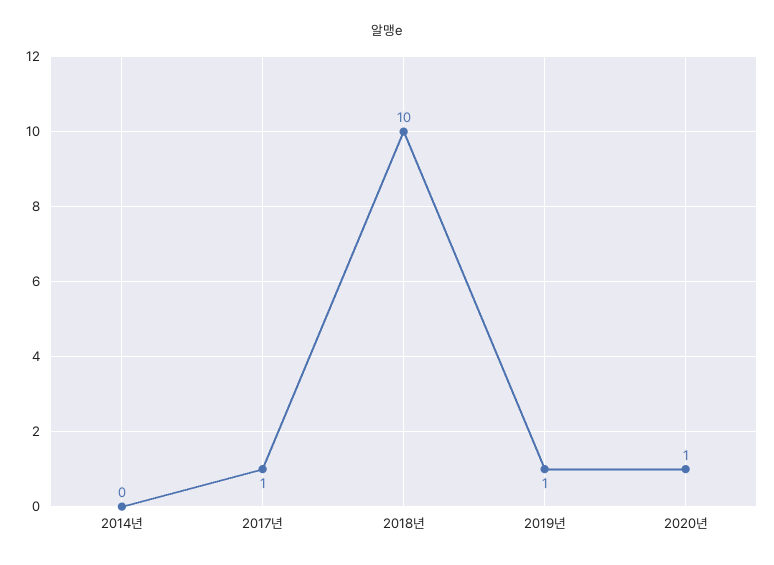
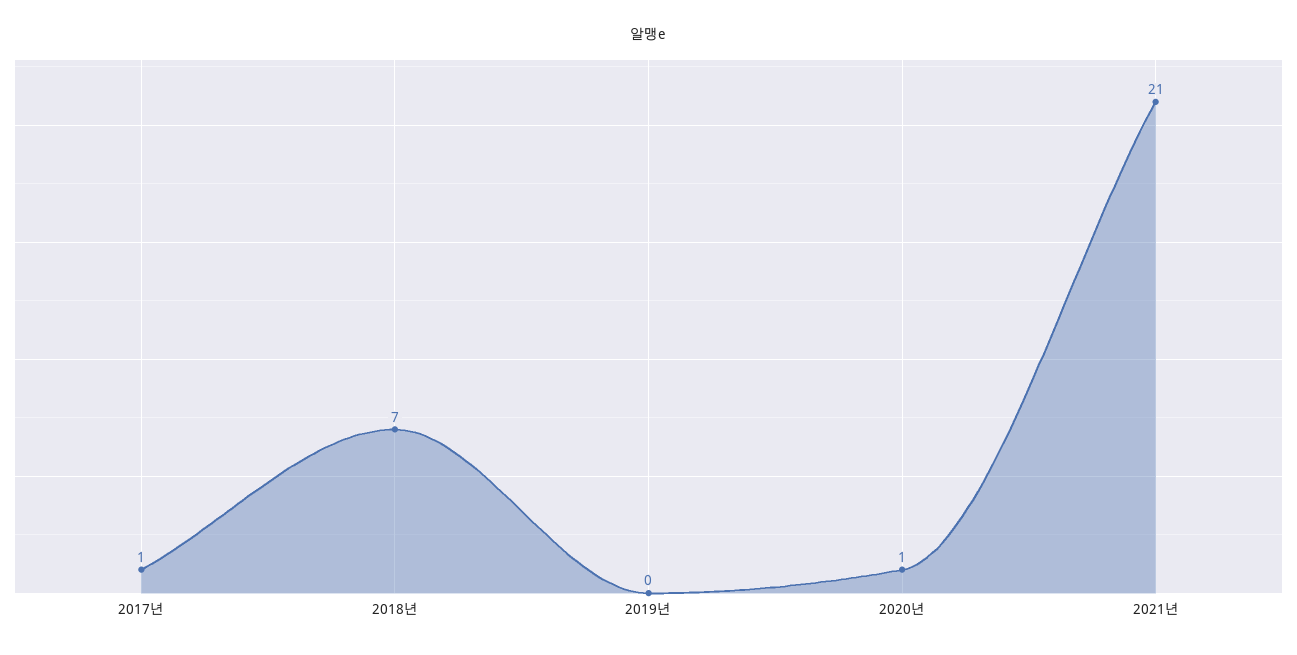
2014년: 0 -> none
2018년: 10 -> 7
2019년: 1 -> 0
2021년: none -> 21

